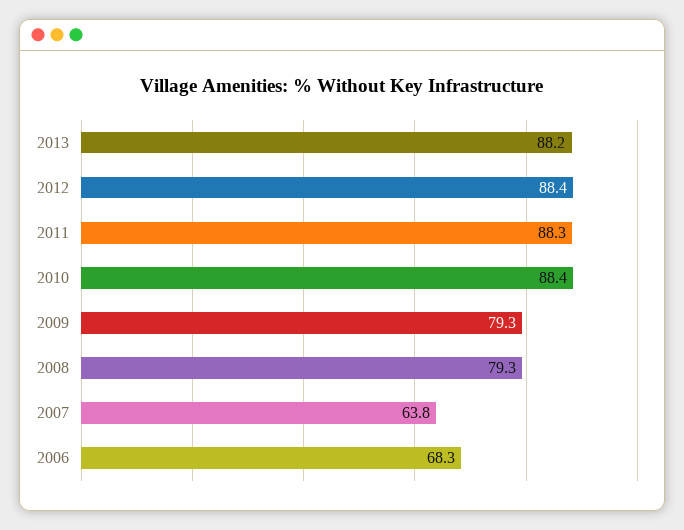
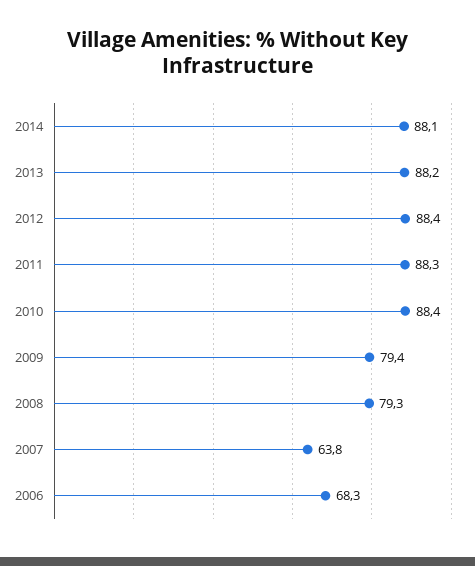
2009: 79.3 -> 79.4
2014: none -> 88.1

